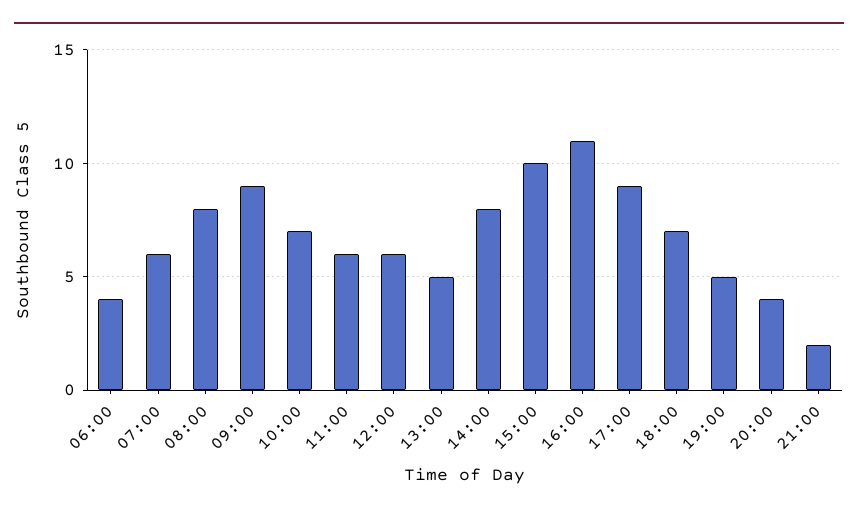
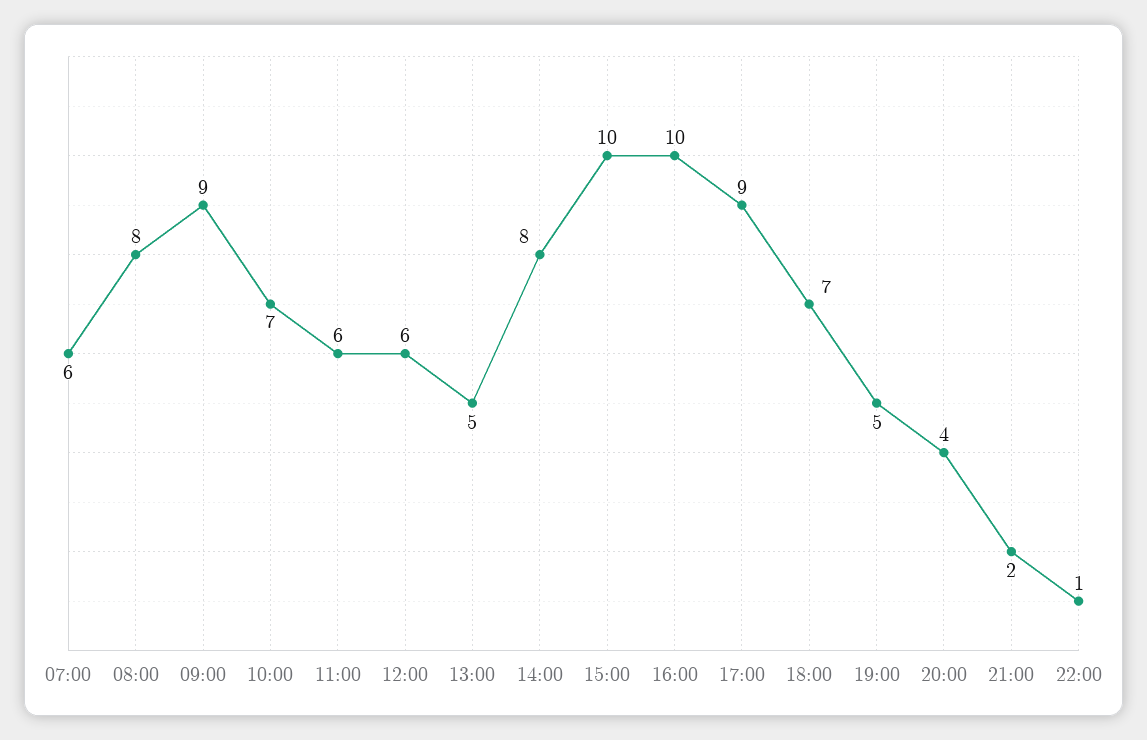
06:00: 4 -> none
16:00: 11 -> 10
22:00: none -> 1

